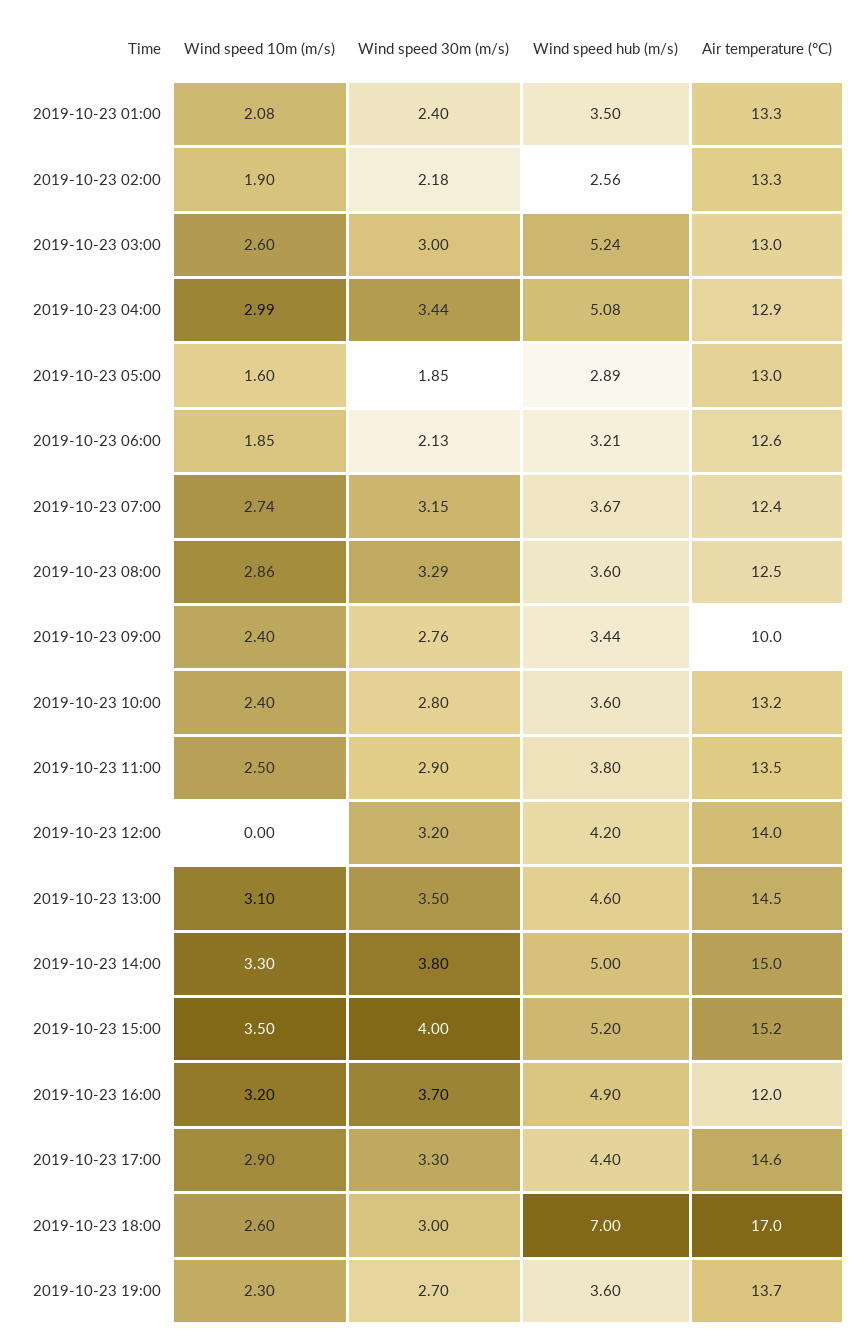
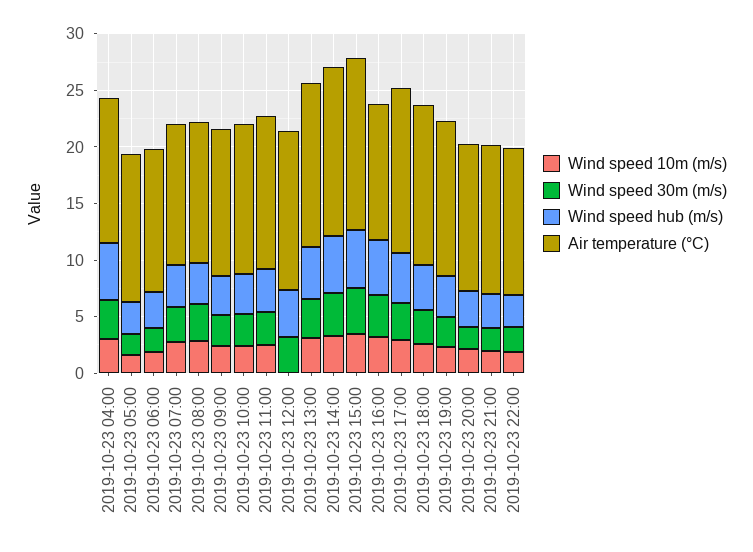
Wind speed 10m (m/s), 2019-10-23 01:00: 2.08 -> none
Wind speed 30m (m/s), 2019-10-23 01:00: 2.4 -> none
Wind speed hub (m/s), 2019-10-23 01:00: 3.5 -> none
Air temperature (°C), 2019-10-23 01:00: 13.3 -> none
Wind speed 10m (m/s), 2019-10-23 02:00: 1.9 -> none
Wind speed 30m (m/s), 2019-10-23 02:00: 2.18 -> none
Wind speed hub (m/s), 2019-10-23 02:00: 2.56 -> none
Air temperature (°C), 2019-10-23 02:00: 13.3 -> none
Wind speed 10m (m/s), 2019-10-23 03:00: 2.6 -> none
Wind speed 30m (m/s), 2019-10-23 03:00: 3 -> none
Wind speed hub (m/s), 2019-10-23 03:00: 5.24 -> none
Air temperature (°C), 2019-10-23 03:00: 13 -> none
Air temperature (°C), 2019-10-23 09:00: 10 -> 13
Wind speed hub (m/s), 2019-10-23 18:00: 7 -> 4
Air temperature (°C), 2019-10-23 18:00: 17 -> 14
Wind speed 10m (m/s), 2019-10-23 20:00: none -> 2
Wind speed 30m (m/s), 2019-10-23 20:00: none -> 2
Wind speed hub (m/s), 2019-10-23 20:00: none -> 3
Air temperature (°C), 2019-10-23 20:00: none -> 13
Wind speed 10m (m/s), 2019-10-23 21:00: none -> 2
Wind speed 30m (m/s), 2019-10-23 21:00: none -> 2
Wind speed hub (m/s), 2019-10-23 21:00: none -> 3
Air temperature (°C), 2019-10-23 21:00: none -> 13
Wind speed 10m (m/s), 2019-10-23 22:00: none -> 2
Wind speed 30m (m/s), 2019-10-23 22:00: none -> 2
Wind speed hub (m/s), 2019-10-23 22:00: none -> 3
Air temperature (°C), 2019-10-23 22:00: none -> 13

